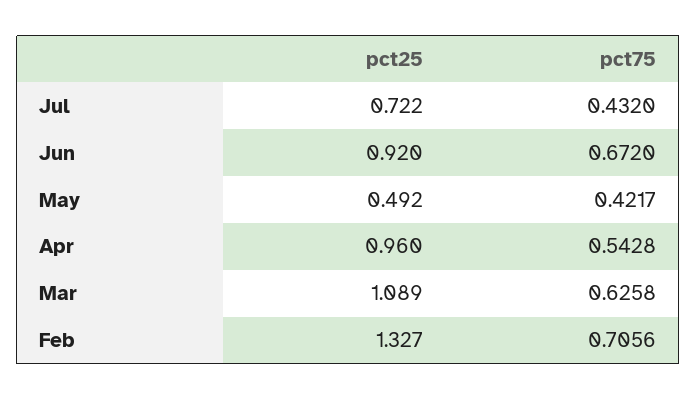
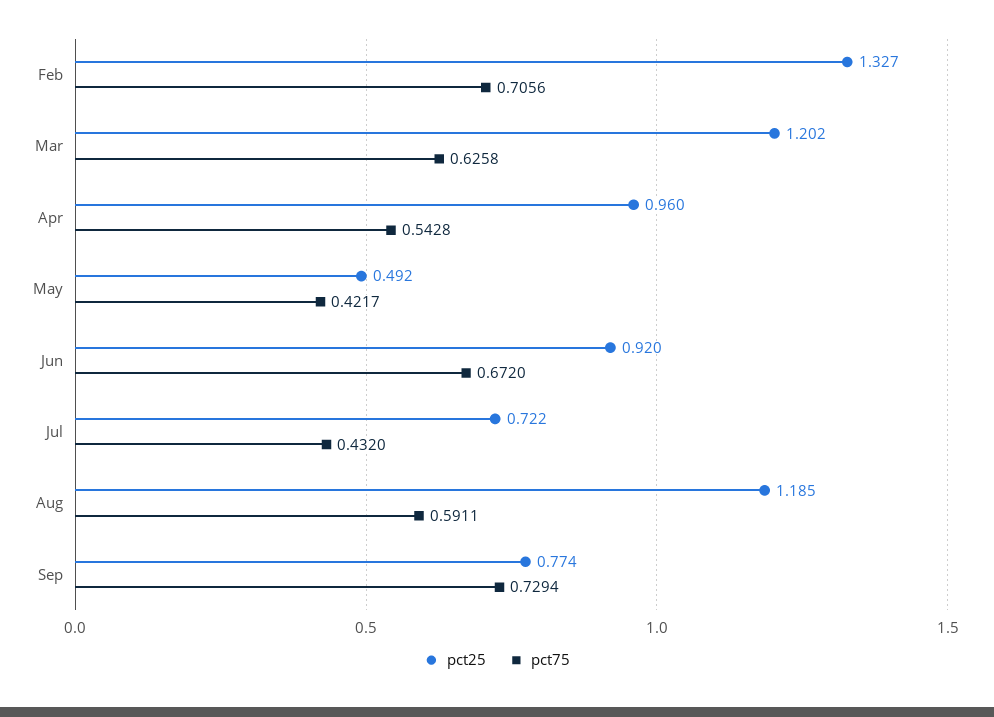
pct25, Mar: 1.089 -> 1.202
pct25, Aug: none -> 1.185
pct75, Aug: none -> 0.5911
pct25, Sep: none -> 0.774
pct75, Sep: none -> 0.7294

